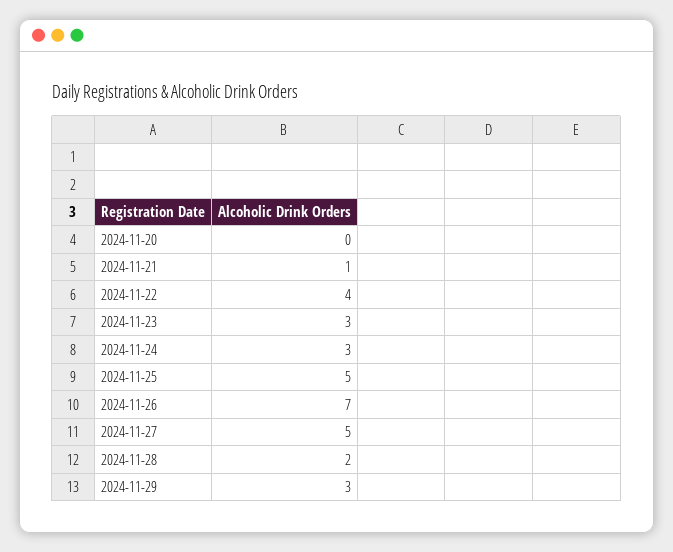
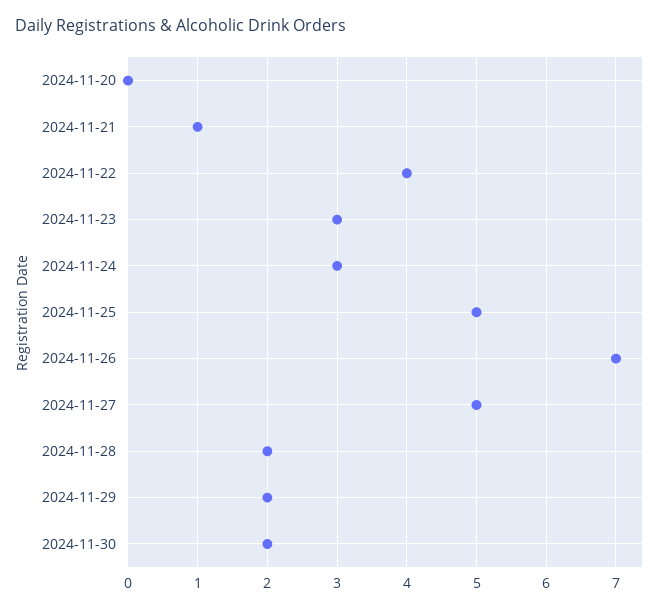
2024-11-29: 3 -> 2
2024-11-30: none -> 2

